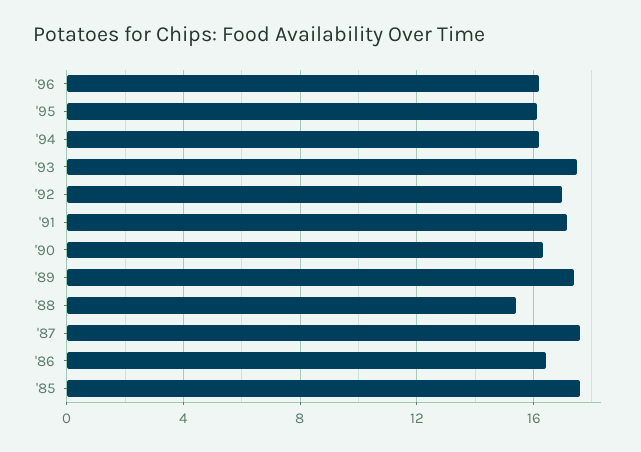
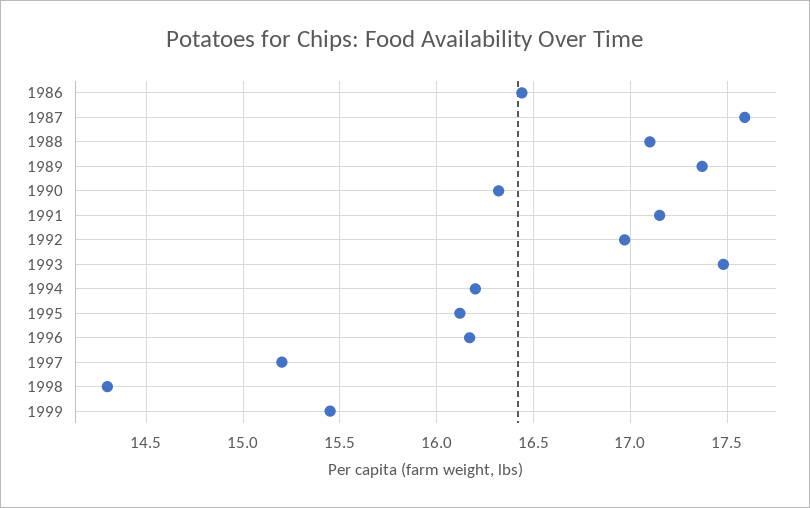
'88: 15.5 -> 17.1
'85: 17.5 -> none
1997: none -> 15.2
1998: none -> 14.3
1999: none -> 15.45

